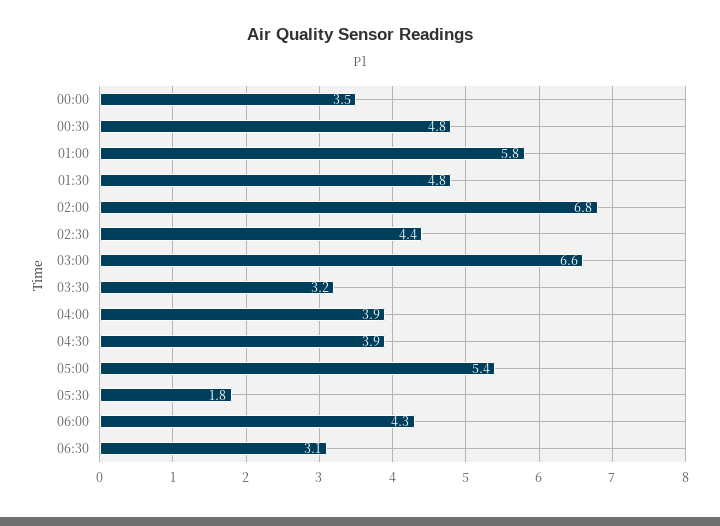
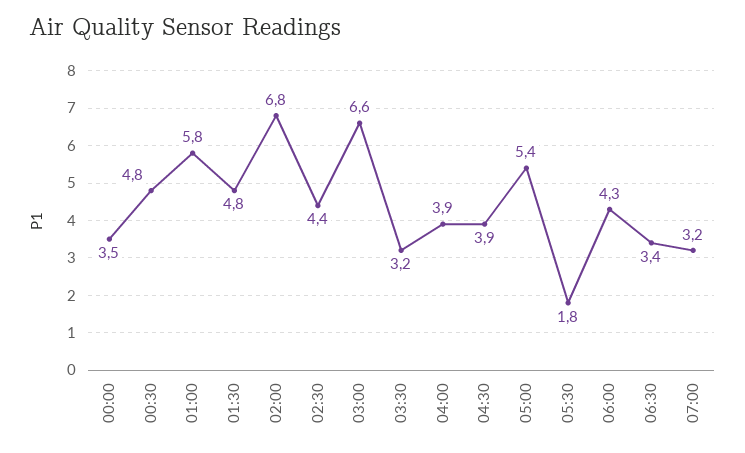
06:30: 3.1 -> 3.4
07:00: none -> 3.2

